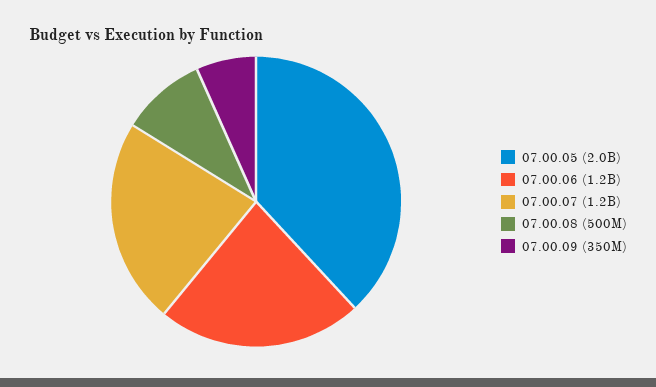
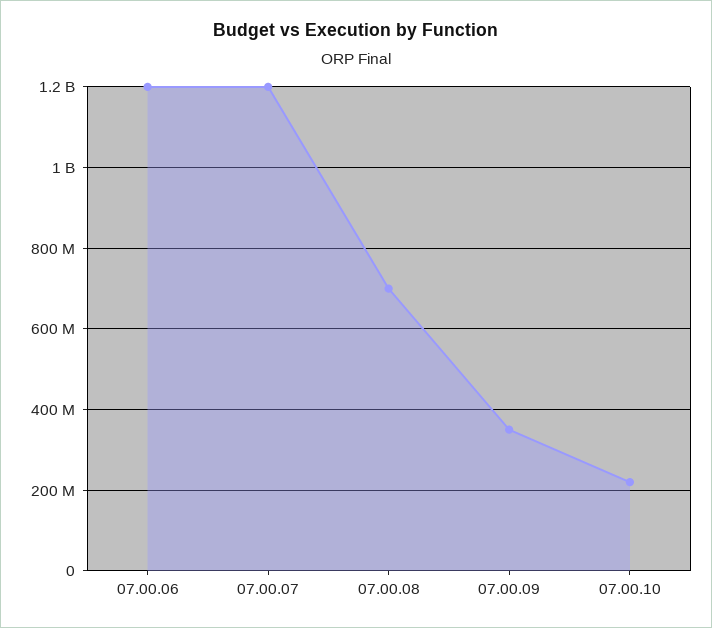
07.00.05: 2000000000 -> none
07.00.08: 500000000 -> 700000000
07.00.10: none -> 220000000

